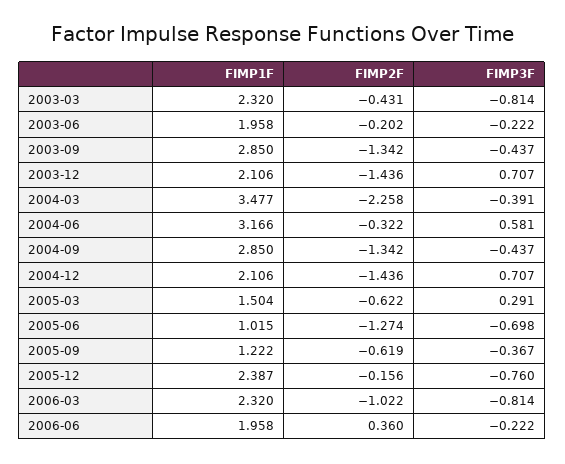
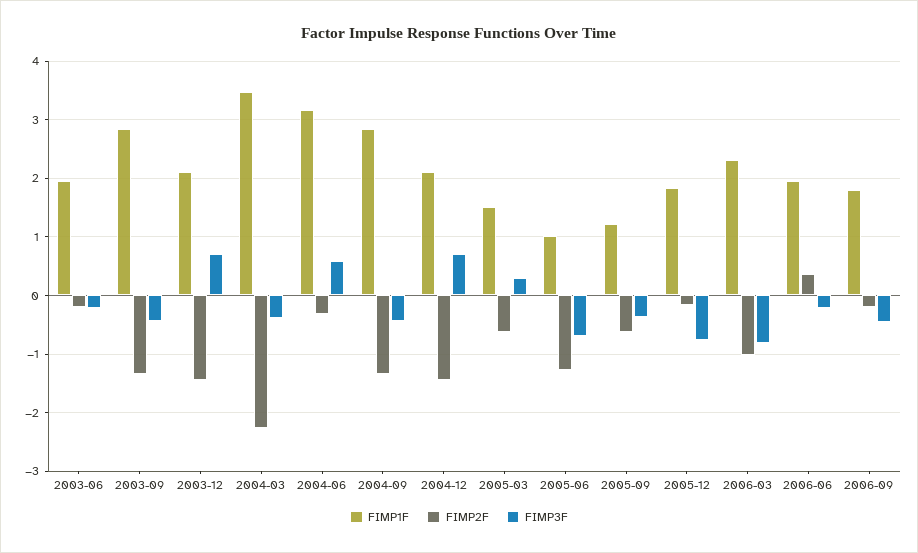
FIMP1F, 2003-03: 2.32 -> none
FIMP2F, 2003-03: -0.431 -> none
FIMP3F, 2003-03: -0.814 -> none
FIMP1F, 2005-12: 2.387 -> 1.8
FIMP1F, 2006-09: none -> 1.8
FIMP2F, 2006-09: none -> -0.2
FIMP3F, 2006-09: none -> -0.4

